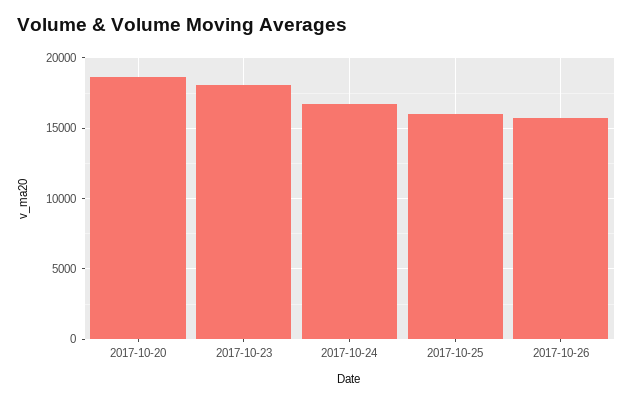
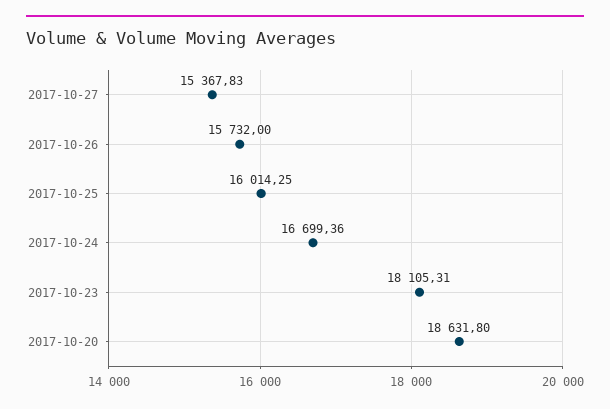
2017-10-27: none -> 15367.83

